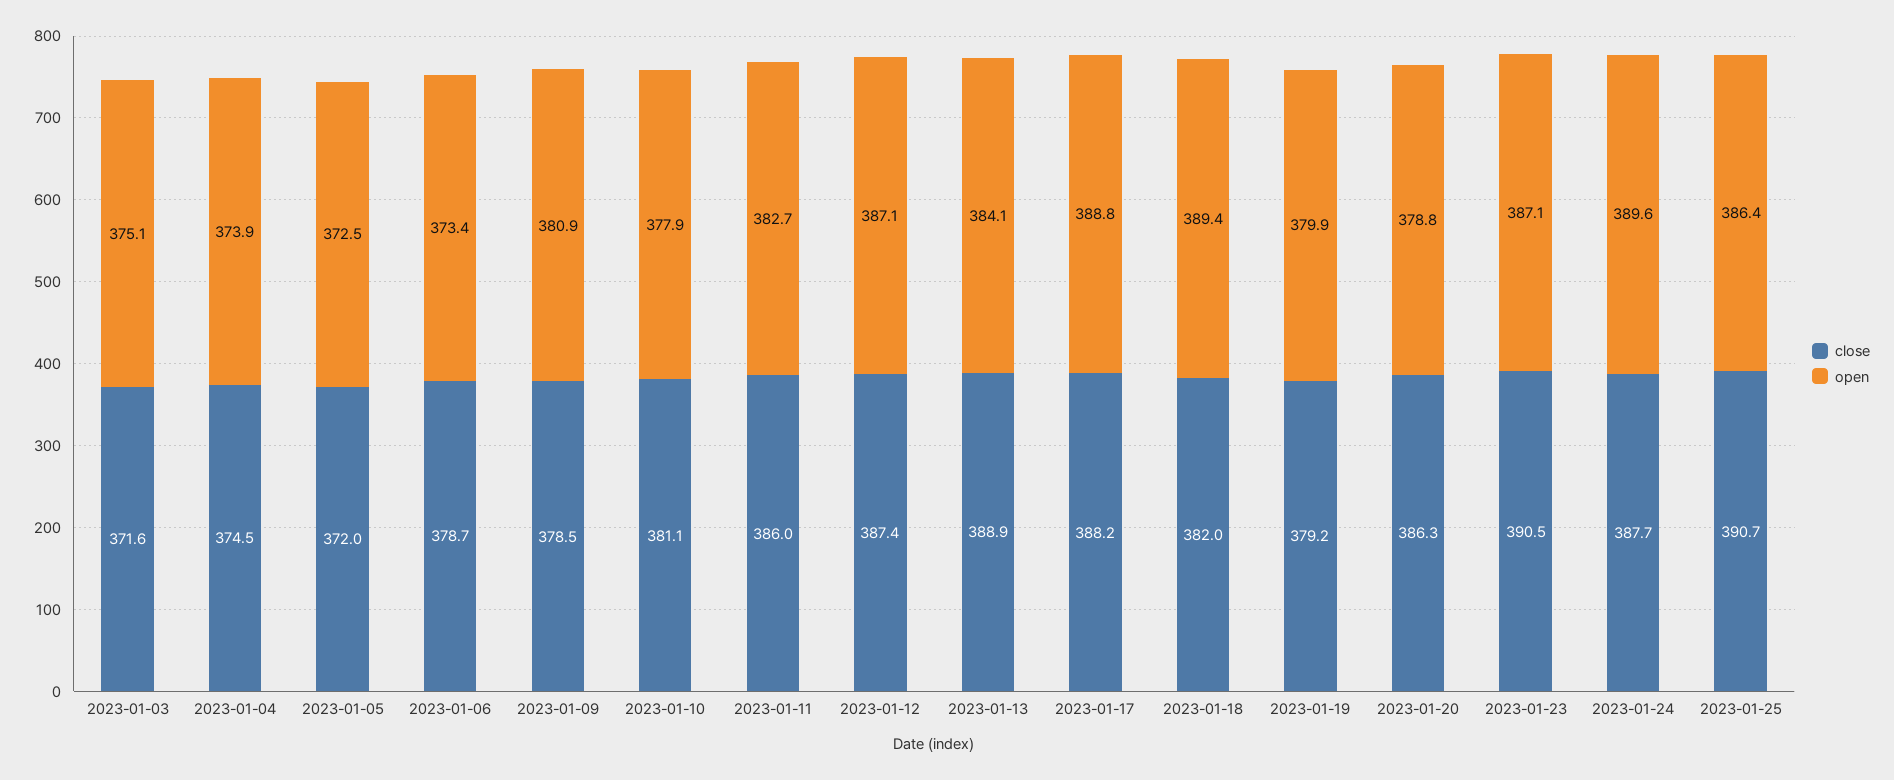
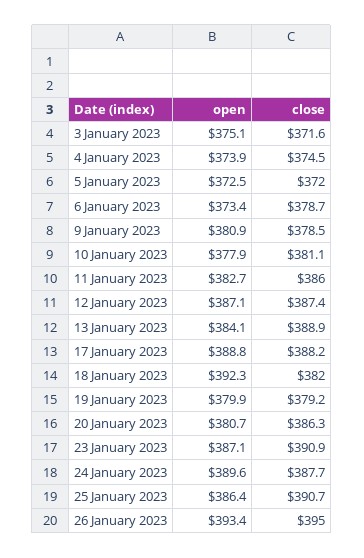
open, 2023-01-18: 389.4 -> 392.3
open, 2023-01-20: 378.8 -> 380.7
close, 2023-01-23: 390.5 -> 390.9
open, 26 January 2023: none -> 393.4
close, 26 January 2023: none -> 395

